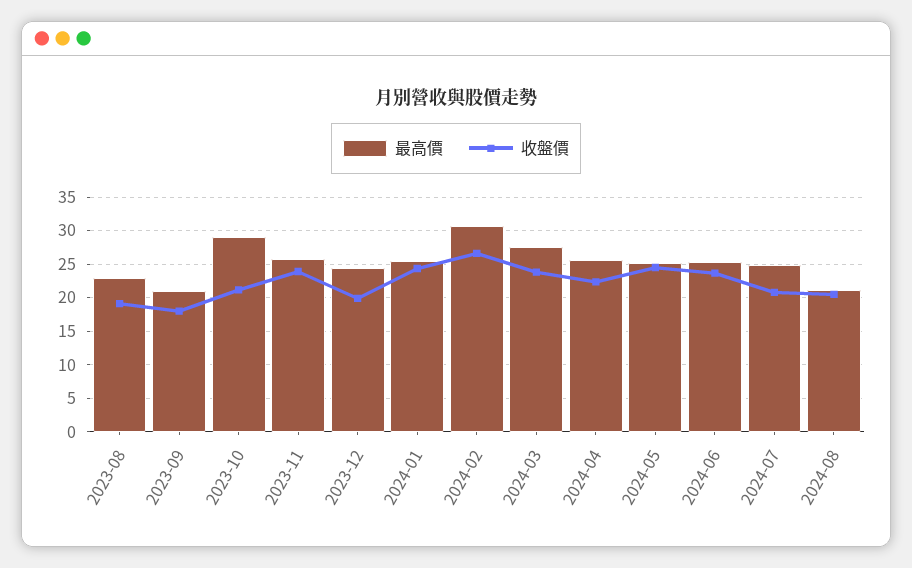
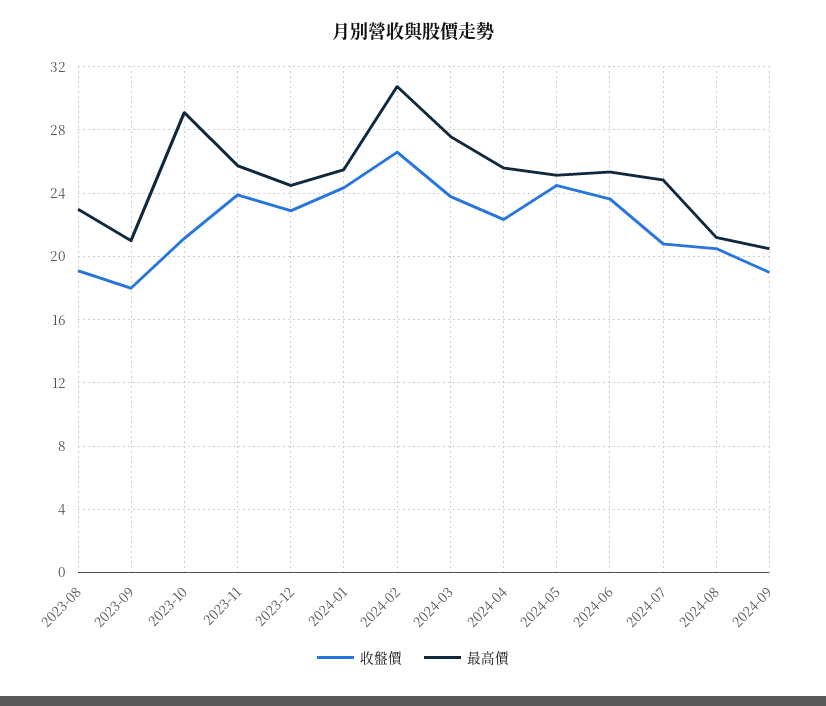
收盤價, 2023-12: 20 -> 23
收盤價, 2024-09: none -> 19
最高價, 2024-09: none -> 20.5

